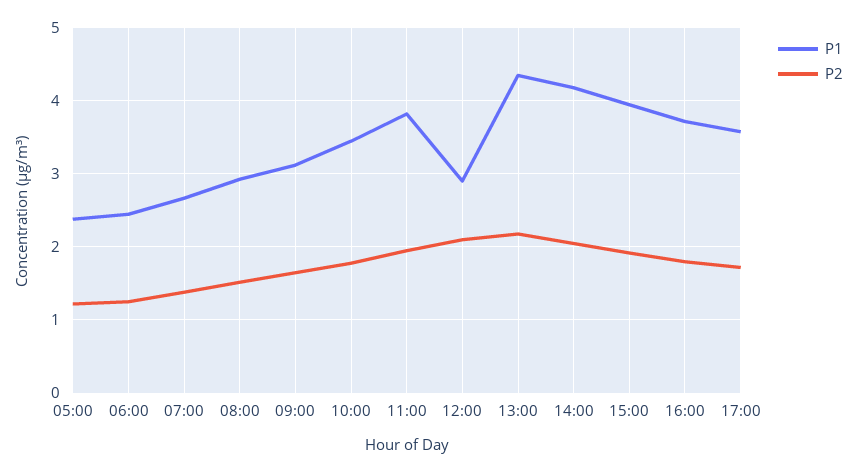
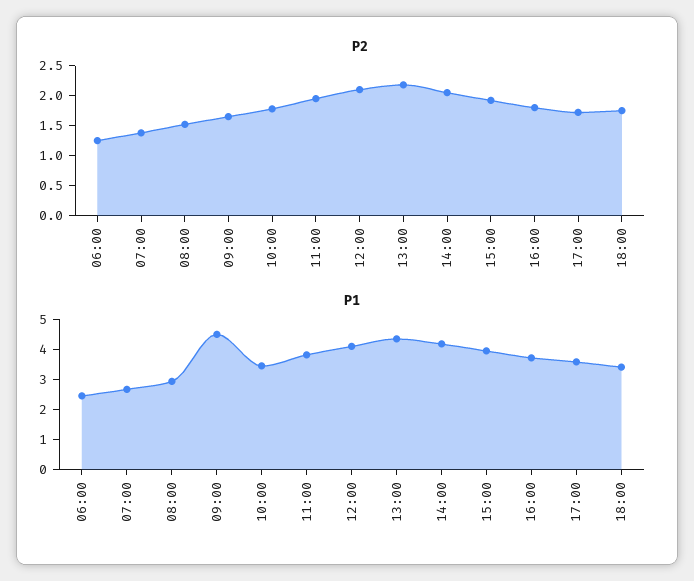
P1, 05:00: 2.4 -> none
P2, 05:00: 1.2 -> none
P1, 09:00: 3.1 -> 4.5
P1, 12:00: 2.9 -> 4
P2, 18:00: none -> 1.75
P1, 18:00: none -> 3.5

